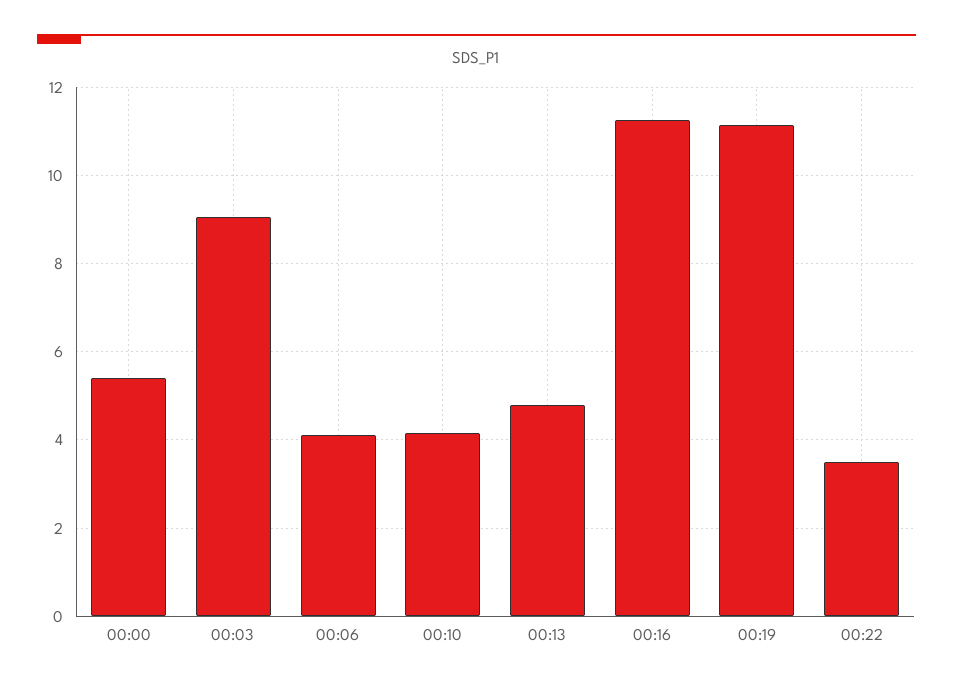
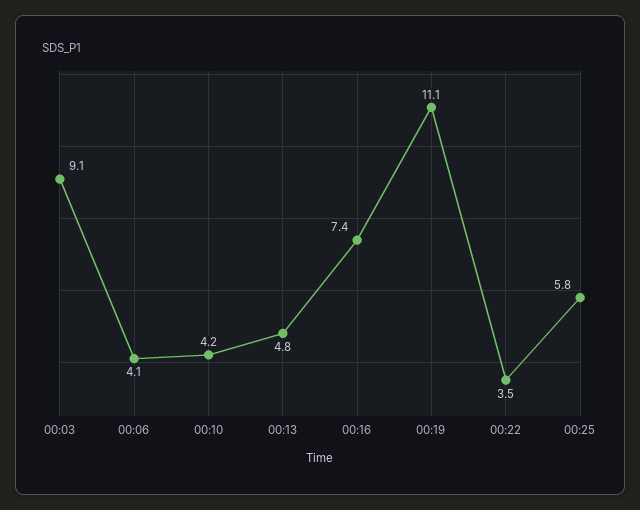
00:00: 5.4 -> none
00:16: 11.2 -> 7.4
00:25: none -> 5.8

